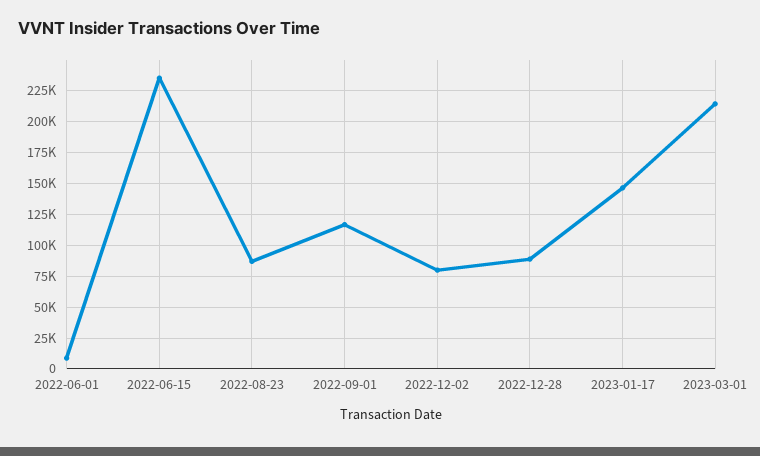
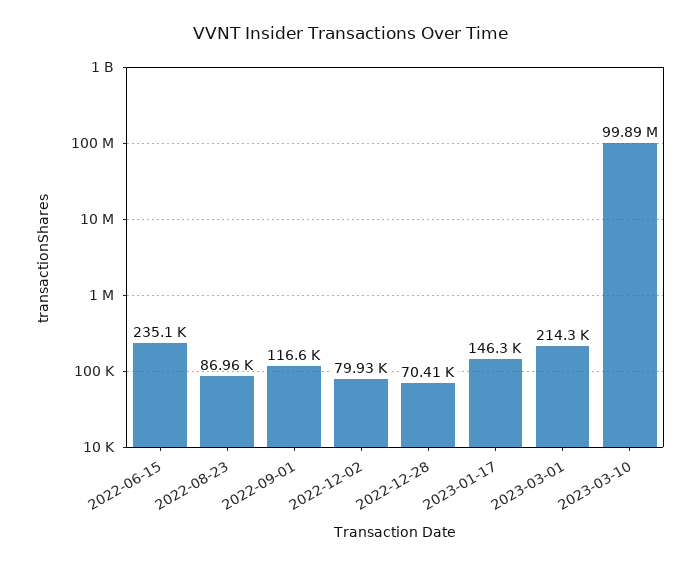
2022-06-01: 10000 -> none
2022-12-28: 90000 -> 70410
2023-03-10: none -> 99890000

